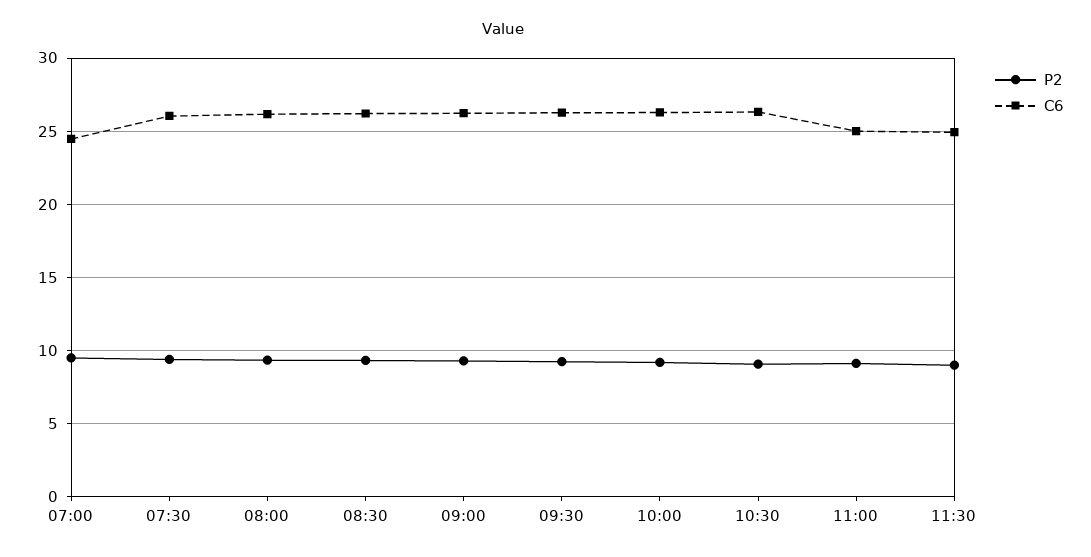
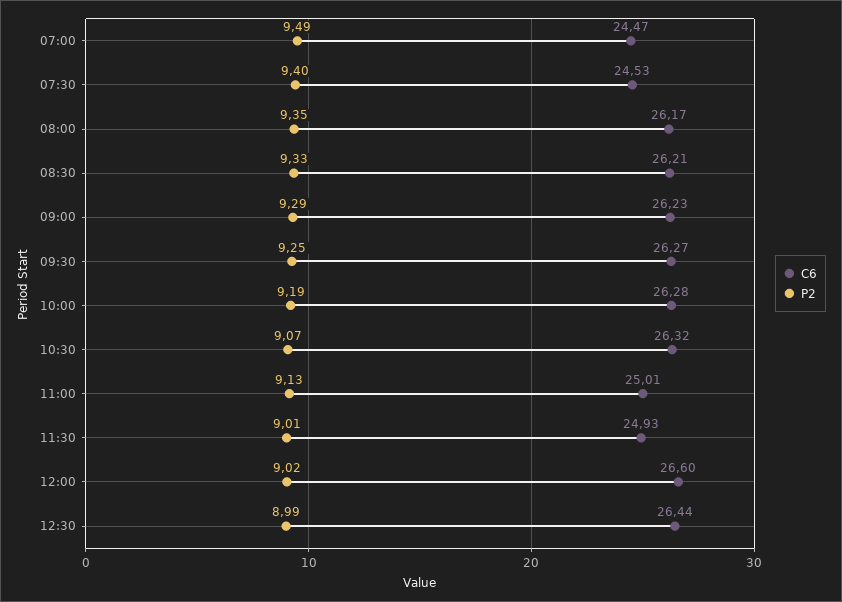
C6, 07:30: 26 -> 24.53
C6, 12:00: none -> 26.6
P2, 12:00: none -> 9.02
C6, 12:30: none -> 26.44
P2, 12:30: none -> 8.99

